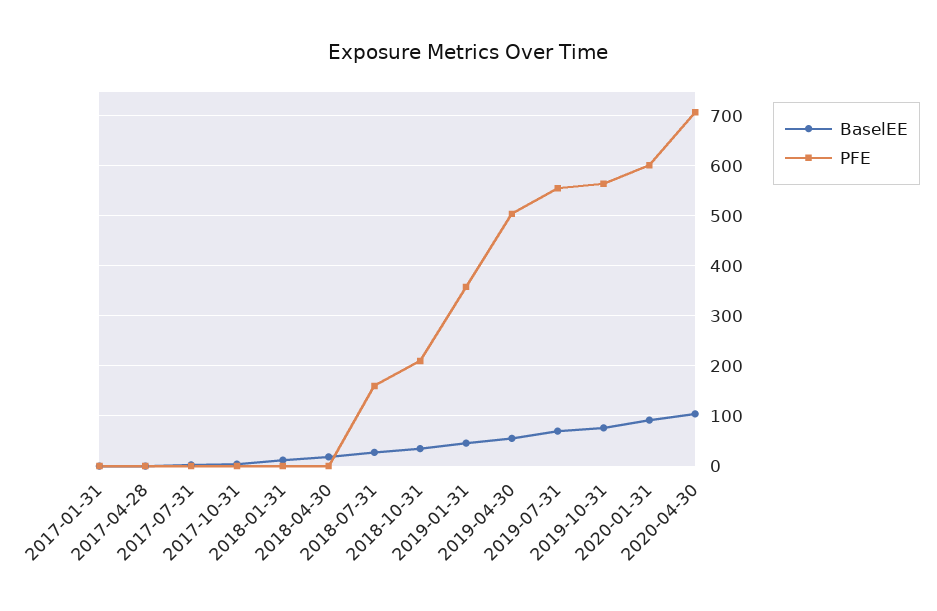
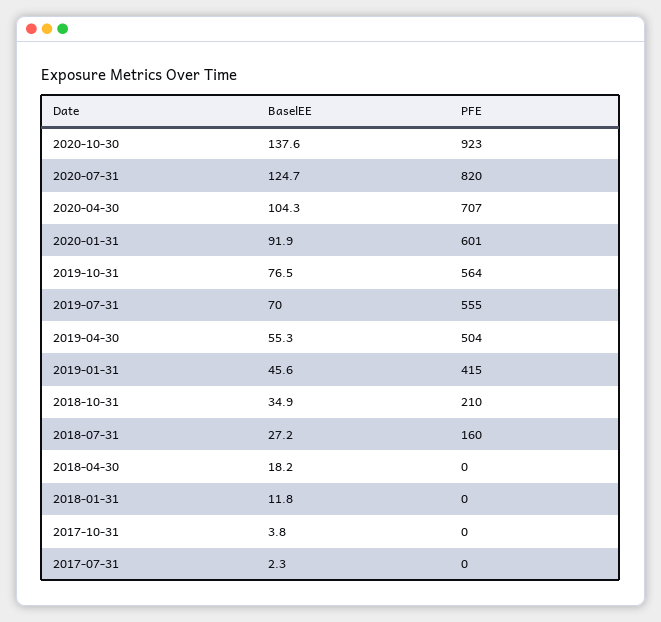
BaselEE, 2017-01-31: 0 -> none
PFE, 2017-01-31: 0 -> none
BaselEE, 2017-04-28: 0 -> none
PFE, 2017-04-28: 0 -> none
PFE, 2019-01-31: 360 -> 415
BaselEE, 2020-10-30: none -> 137.6
PFE, 2020-10-30: none -> 923
BaselEE, 2020-07-31: none -> 124.7
PFE, 2020-07-31: none -> 820

